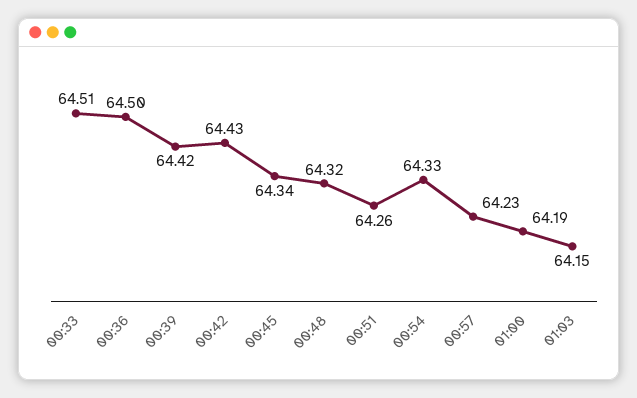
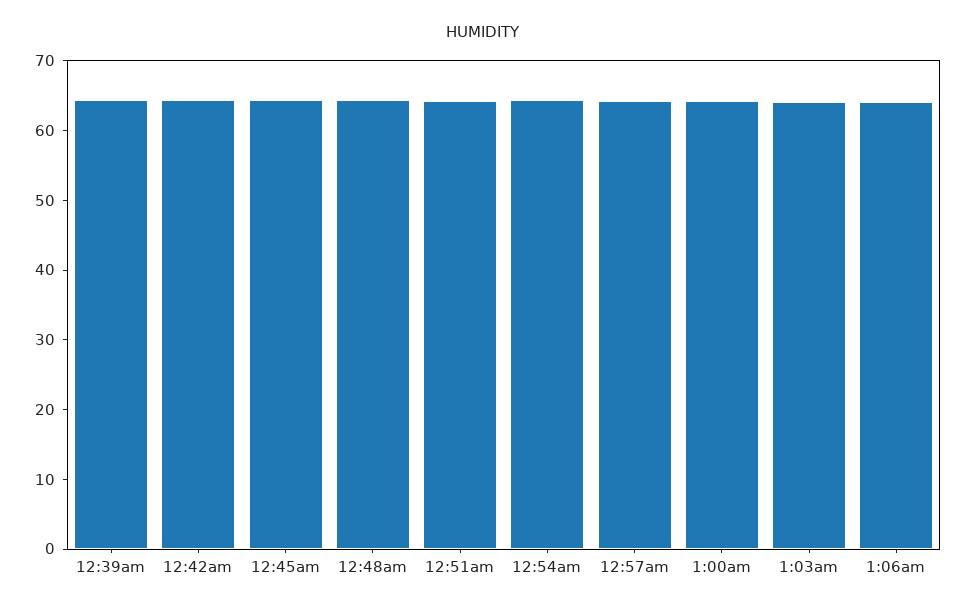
00:33: 64.51 -> none
00:36: 64.5 -> none
1:06am: none -> 64

